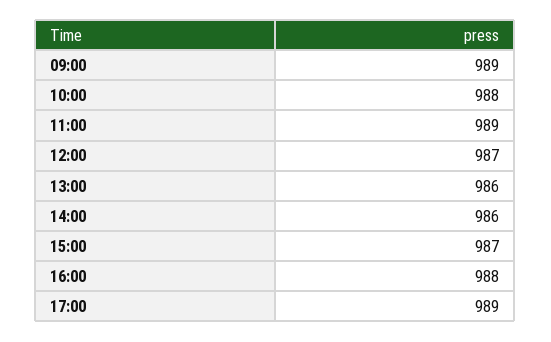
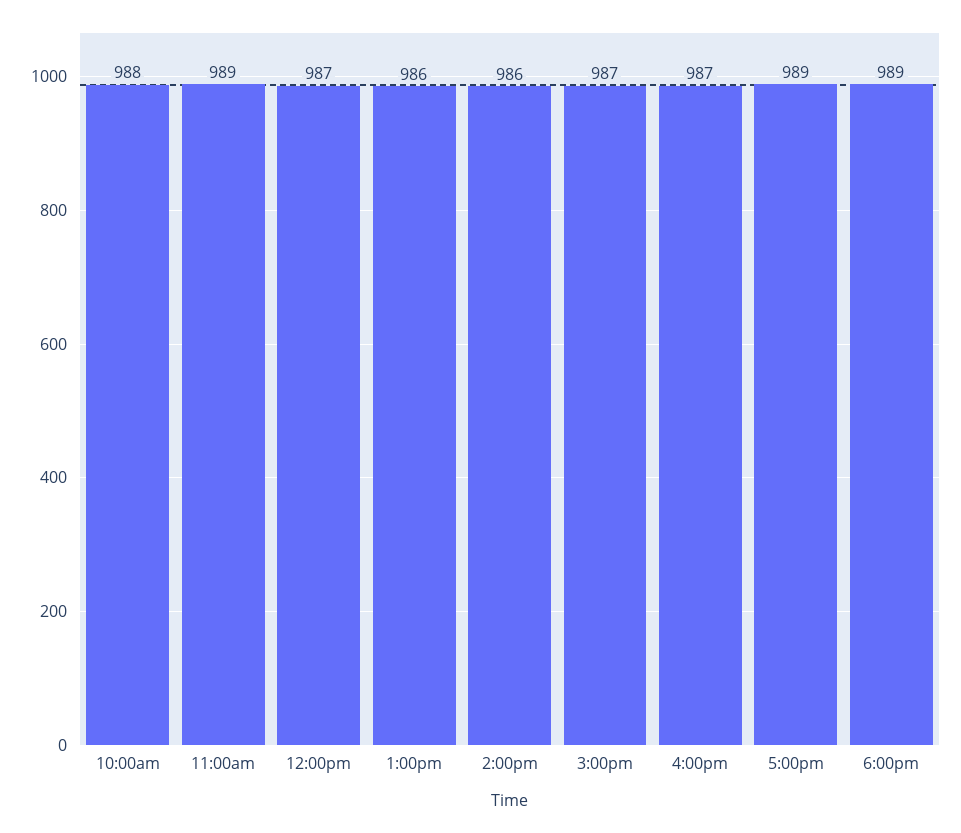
09:00: 989 -> none
16:00: 988 -> 987
6:00pm: none -> 989

